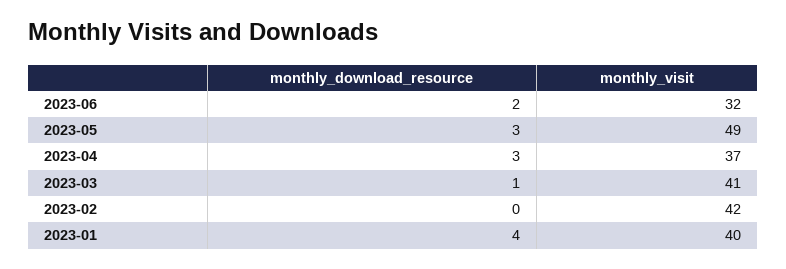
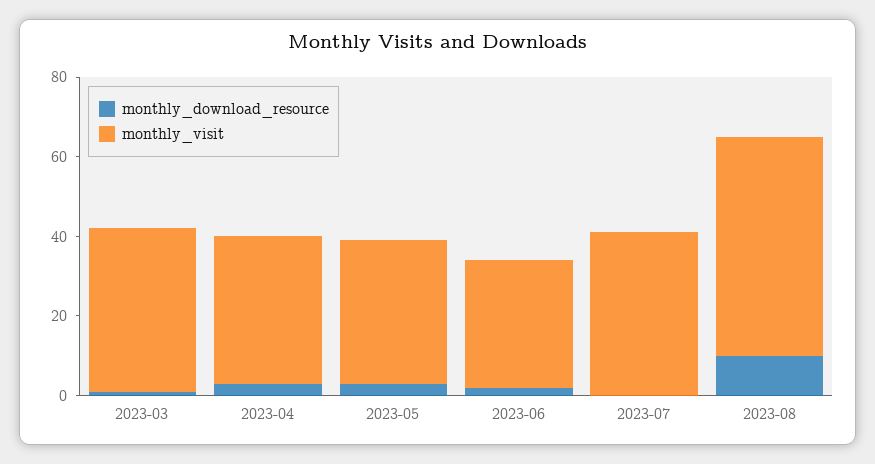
monthly_visit, 2023-05: 49 -> 35
monthly_download_resource, 2023-02: 0 -> none
monthly_visit, 2023-02: 42 -> none
monthly_download_resource, 2023-01: 4 -> none
monthly_visit, 2023-01: 40 -> none
monthly_download_resource, 2023-07: none -> 0
monthly_visit, 2023-07: none -> 40
monthly_download_resource, 2023-08: none -> 10
monthly_visit, 2023-08: none -> 55

